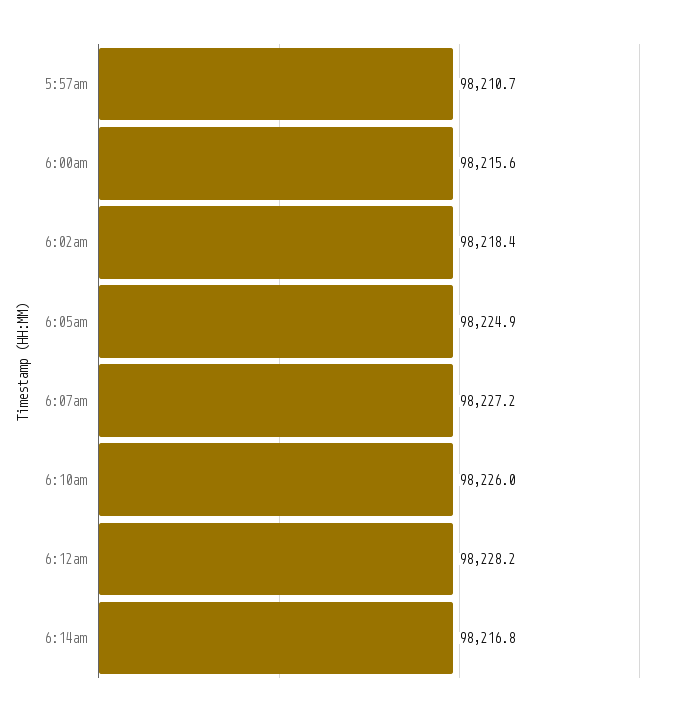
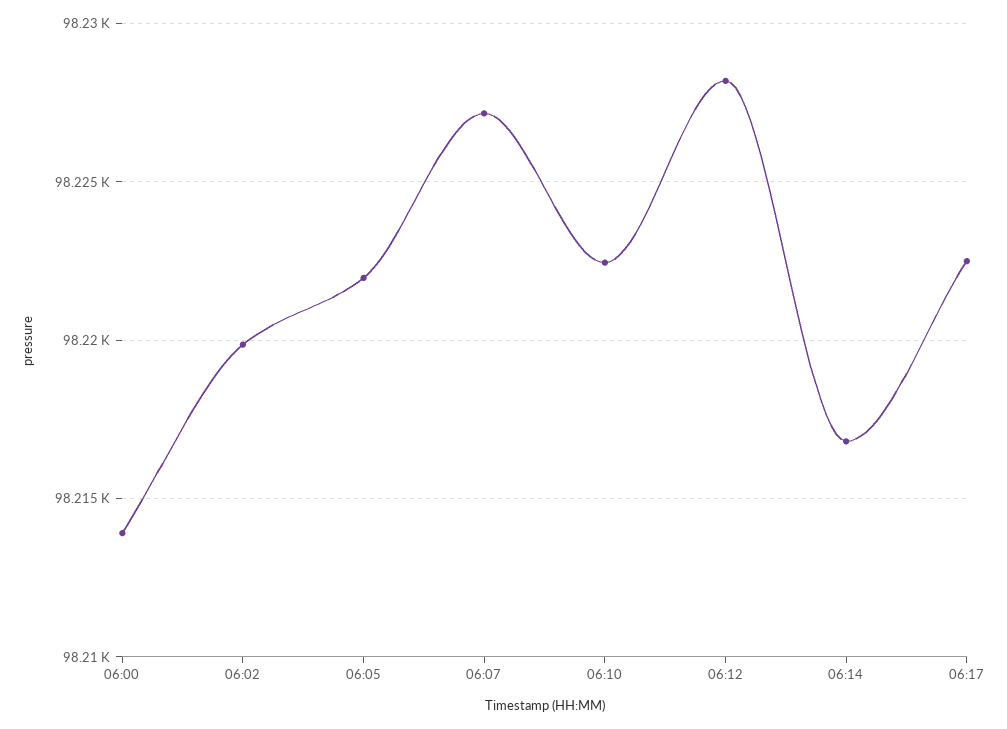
5:57am: 98210.7 -> none
6:00am: 98215.6 -> 98214
6:02am: 98218.4 -> 98220
6:05am: 98224.9 -> 98222
6:10am: 98226 -> 98222.5
06:17: none -> 98222.5

